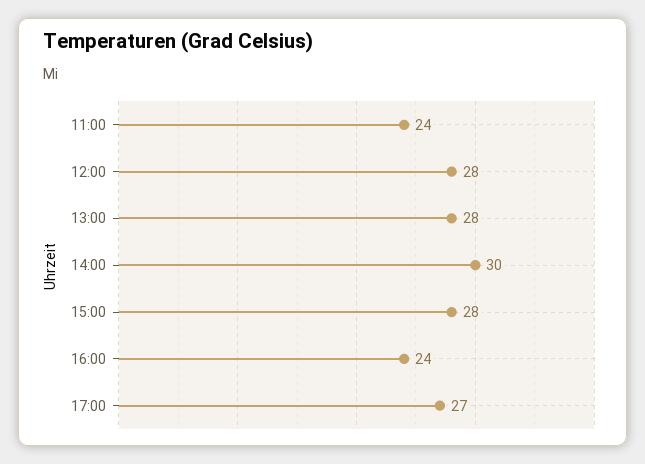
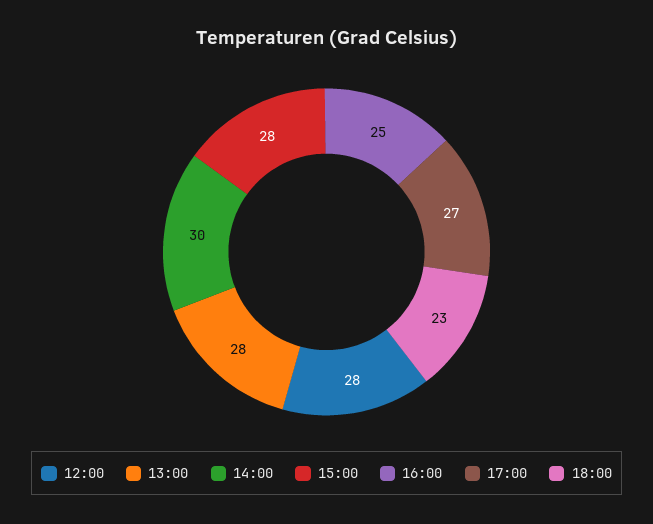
11:00: 24 -> none
16:00: 24 -> 25
18:00: none -> 23

